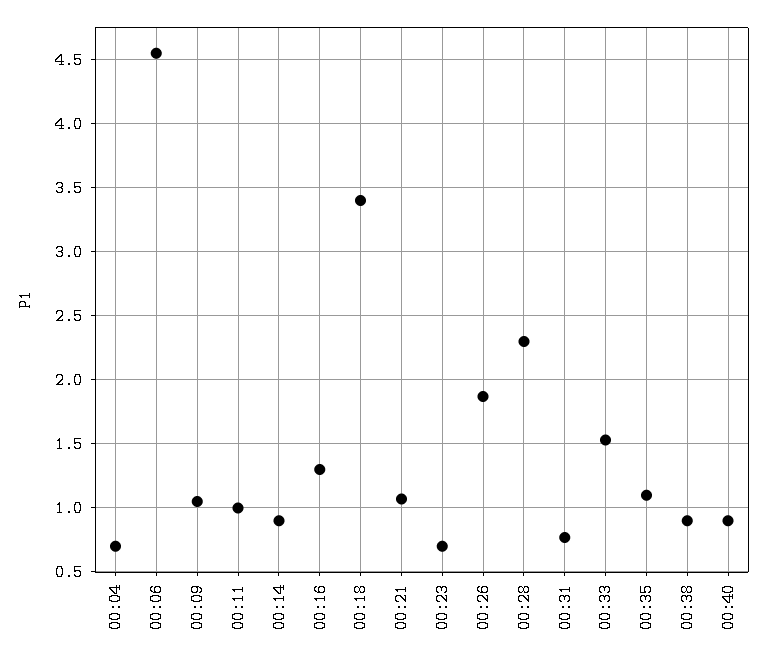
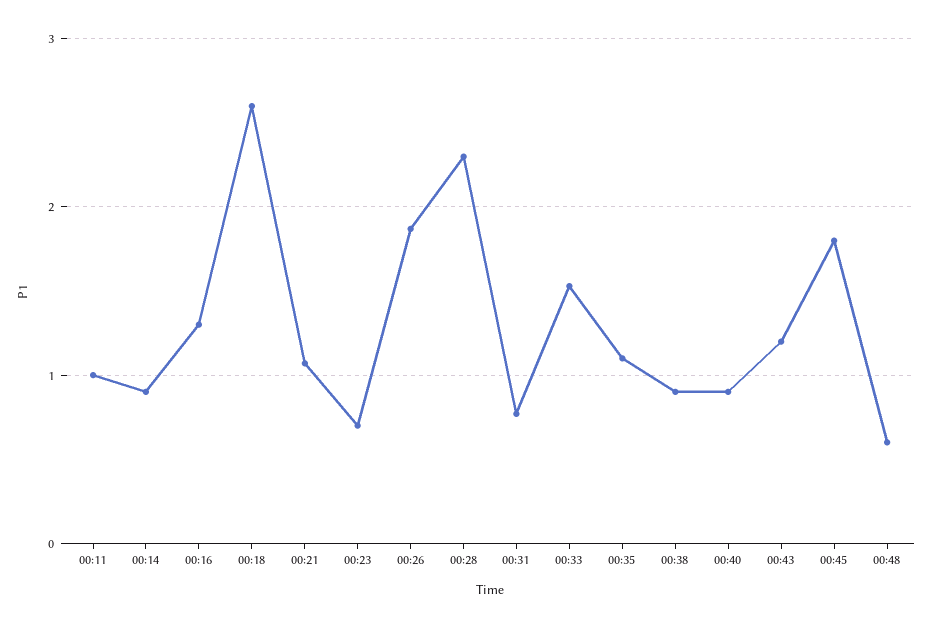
00:04: 0.7 -> none
00:06: 4.55 -> none
00:09: 1.05 -> none
00:18: 3.4 -> 2.6
00:43: none -> 1.2
00:45: none -> 1.8
00:48: none -> 0.6

